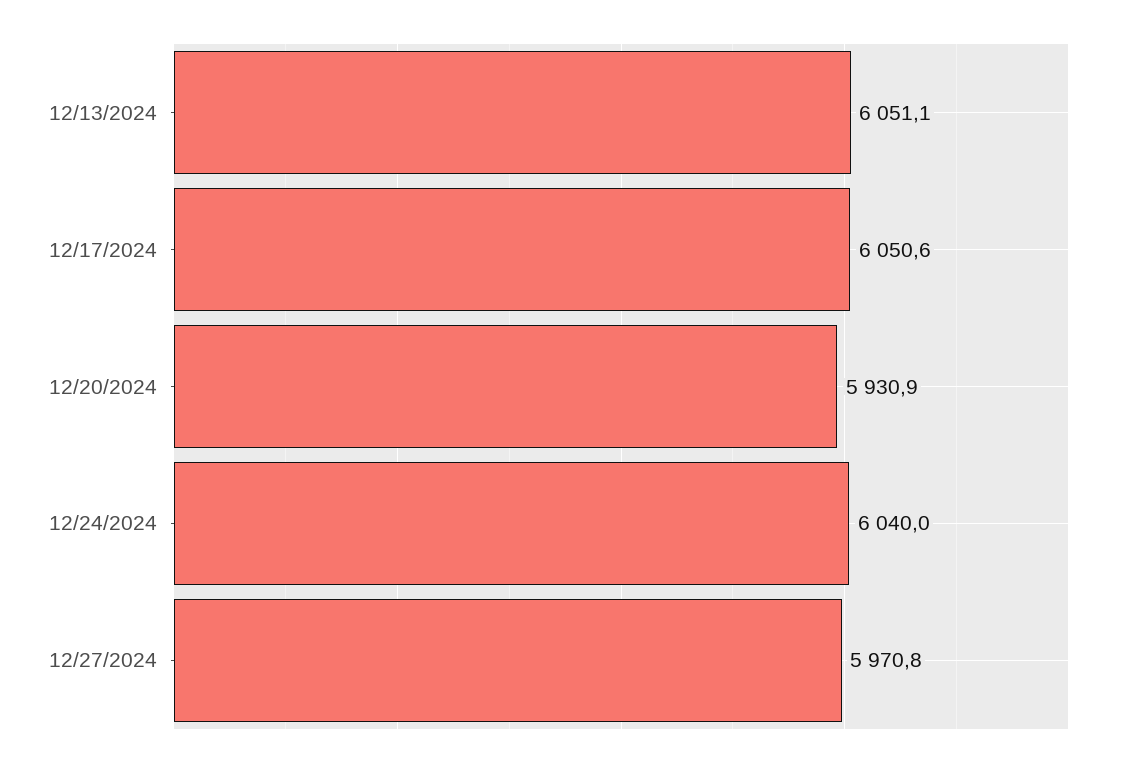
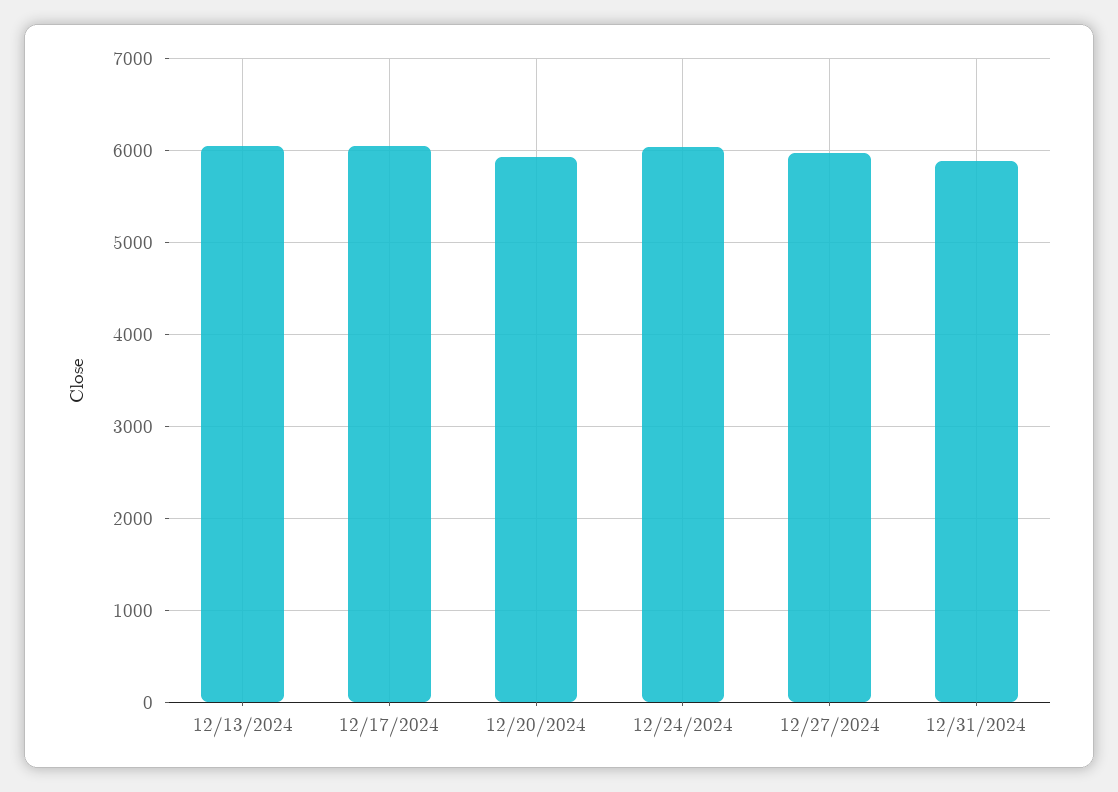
12/31/2024: none -> 5900

